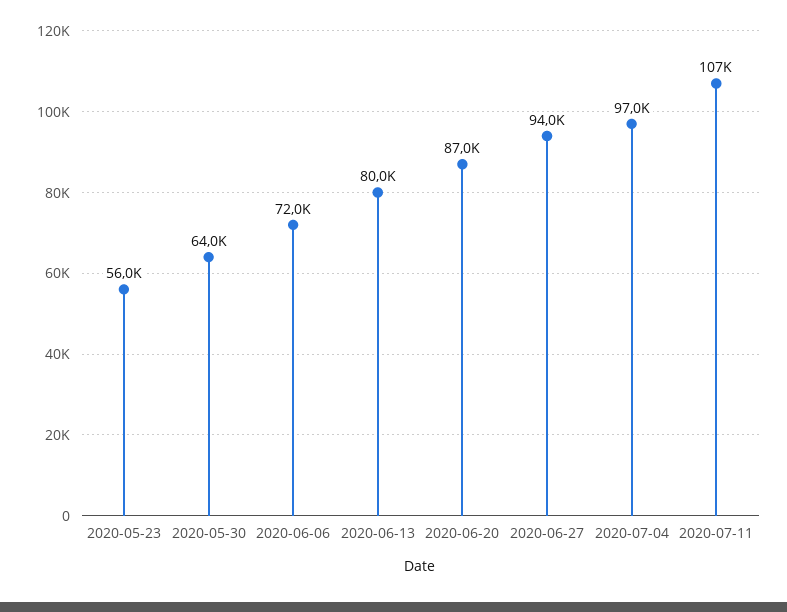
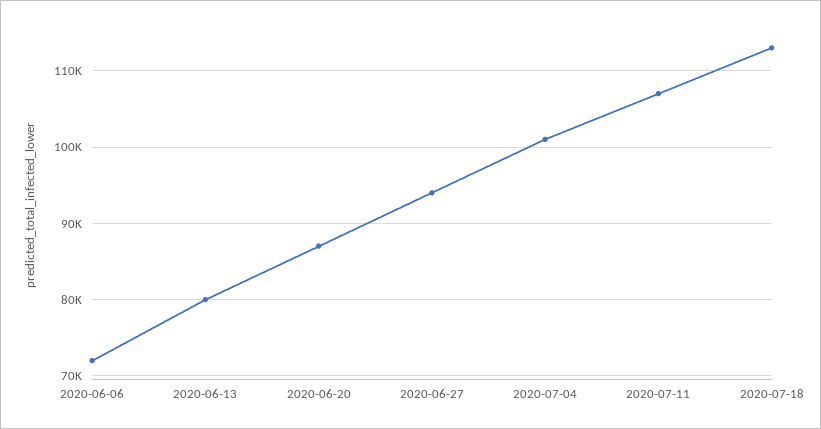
2020-05-23: 56000 -> none
2020-05-30: 64000 -> none
2020-07-04: 97000 -> 101000
2020-07-18: none -> 113000

